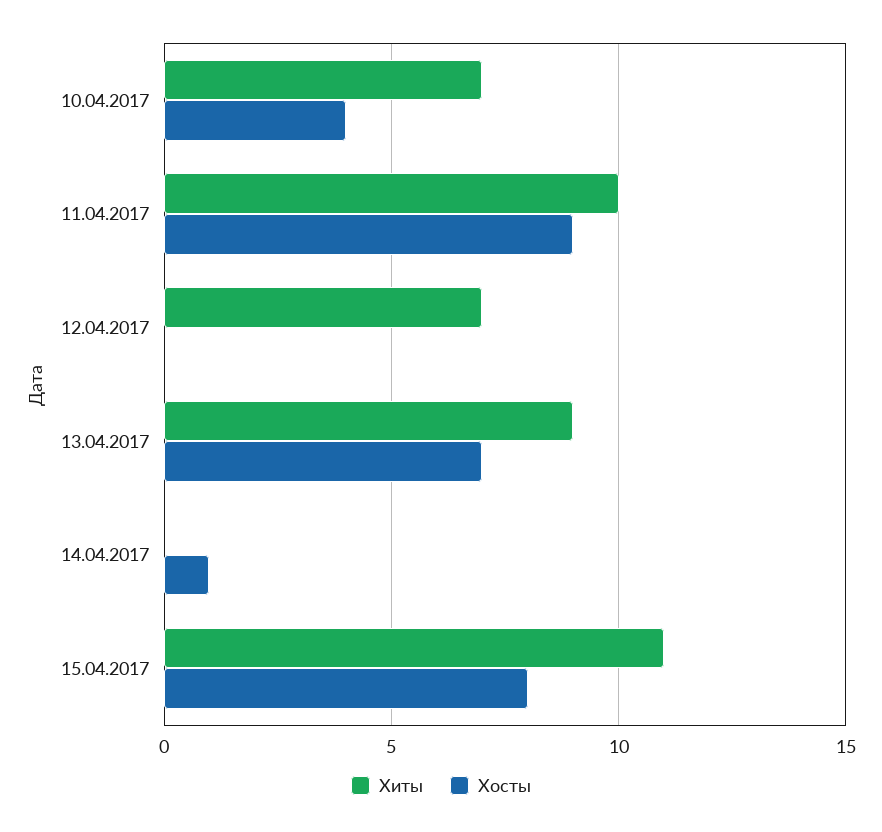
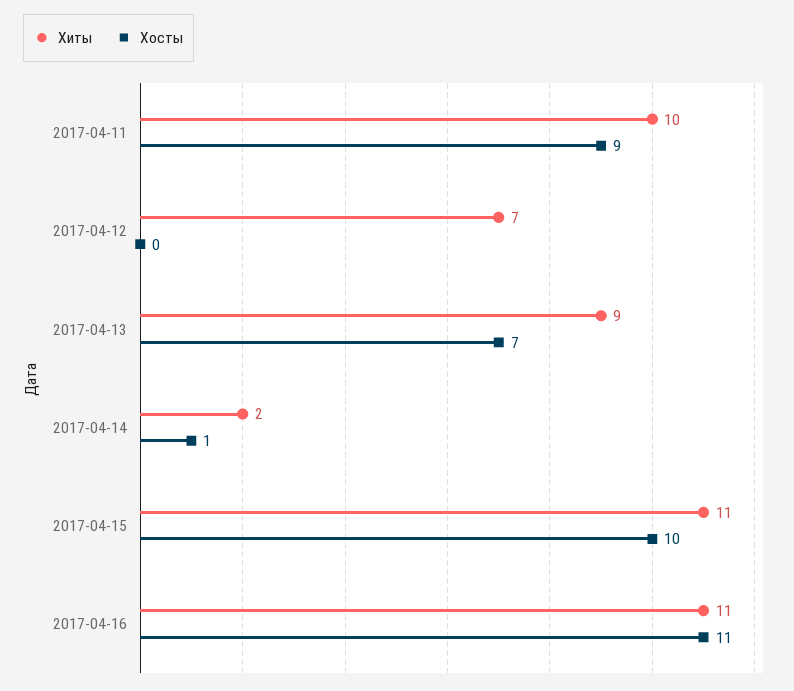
Хиты, 10.04.2017: 7 -> none
Хосты, 10.04.2017: 4 -> none
Хиты, 14.04.2017: 0 -> 2
Хосты, 15.04.2017: 8 -> 10
Хиты, 2017-04-16: none -> 11
Хосты, 2017-04-16: none -> 11

